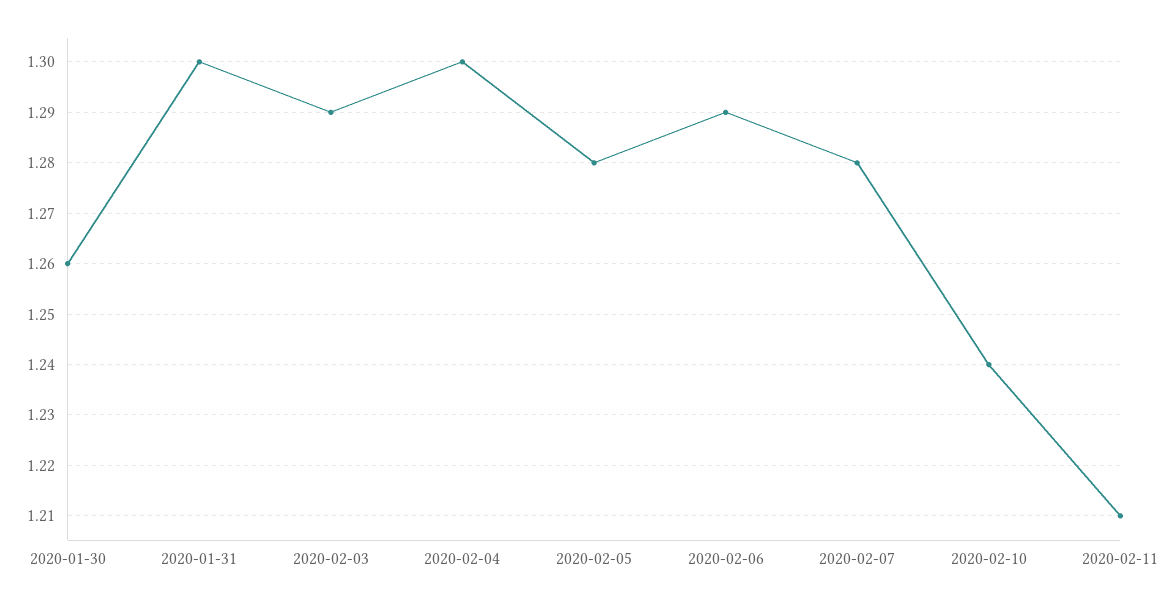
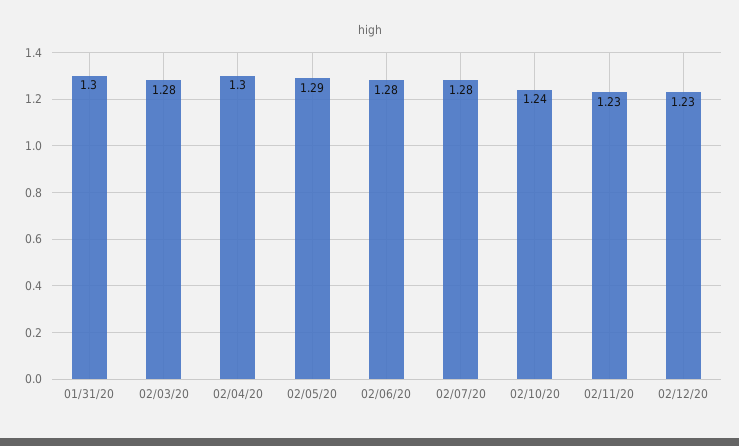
2020-01-30: 1.26 -> none
2020-02-03: 1.29 -> 1.28
2020-02-05: 1.28 -> 1.29
2020-02-06: 1.29 -> 1.28
2020-02-11: 1.21 -> 1.23
02/12/20: none -> 1.23

